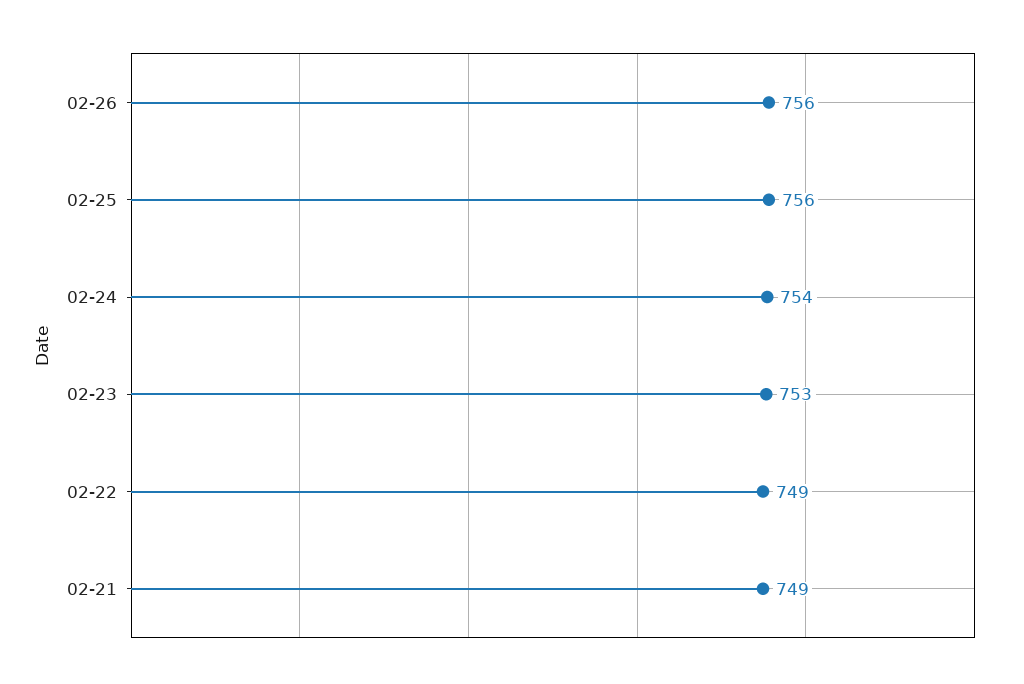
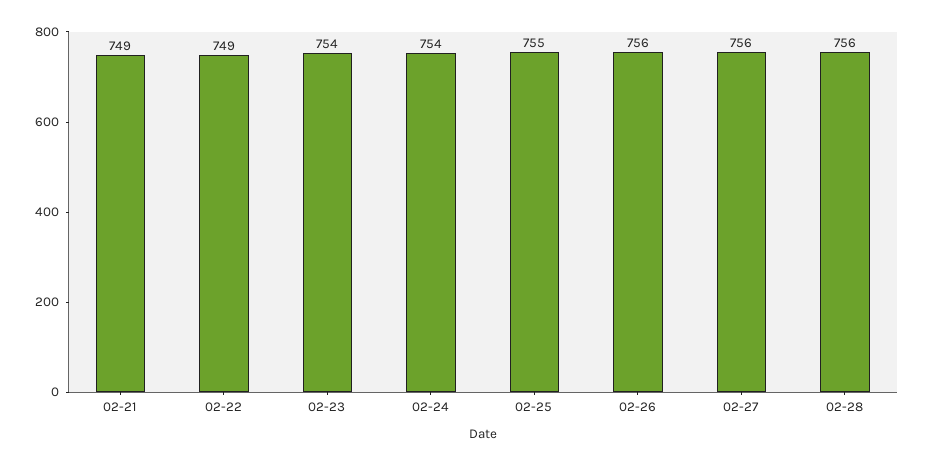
02-25: 756 -> 755
02-23: 753 -> 754
02-27: none -> 756
02-28: none -> 756

